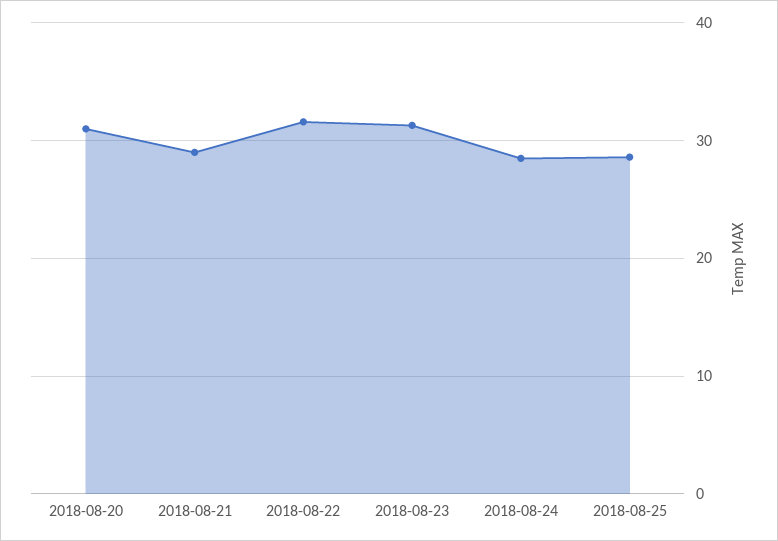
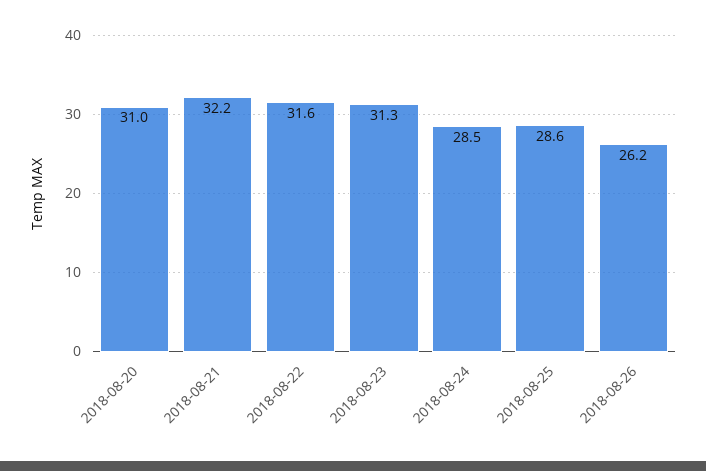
2018-08-21: 29 -> 32.2
2018-08-26: none -> 26.2

